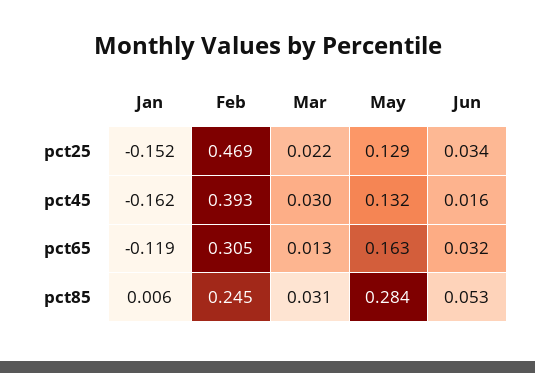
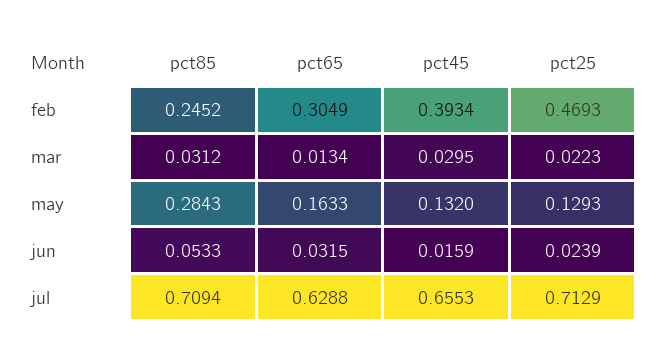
Jan, pct25: -0.152 -> none
Jun, pct25: 0.034 -> 0.0239
Jan, pct45: -0.162 -> none
Jan, pct65: -0.119 -> none
Jan, pct85: 0.006 -> none
jul, pct85: none -> 0.7094
jul, pct65: none -> 0.6288
jul, pct45: none -> 0.6553
jul, pct25: none -> 0.7129

